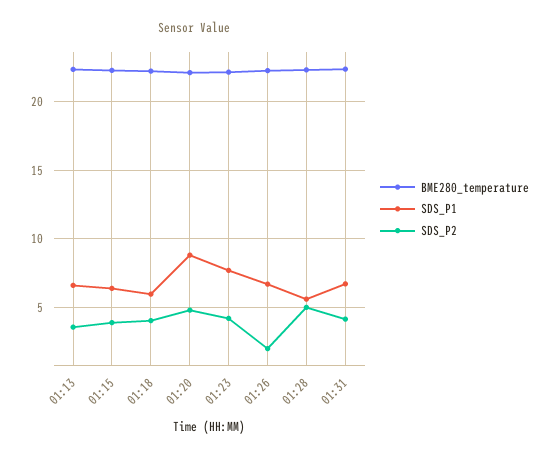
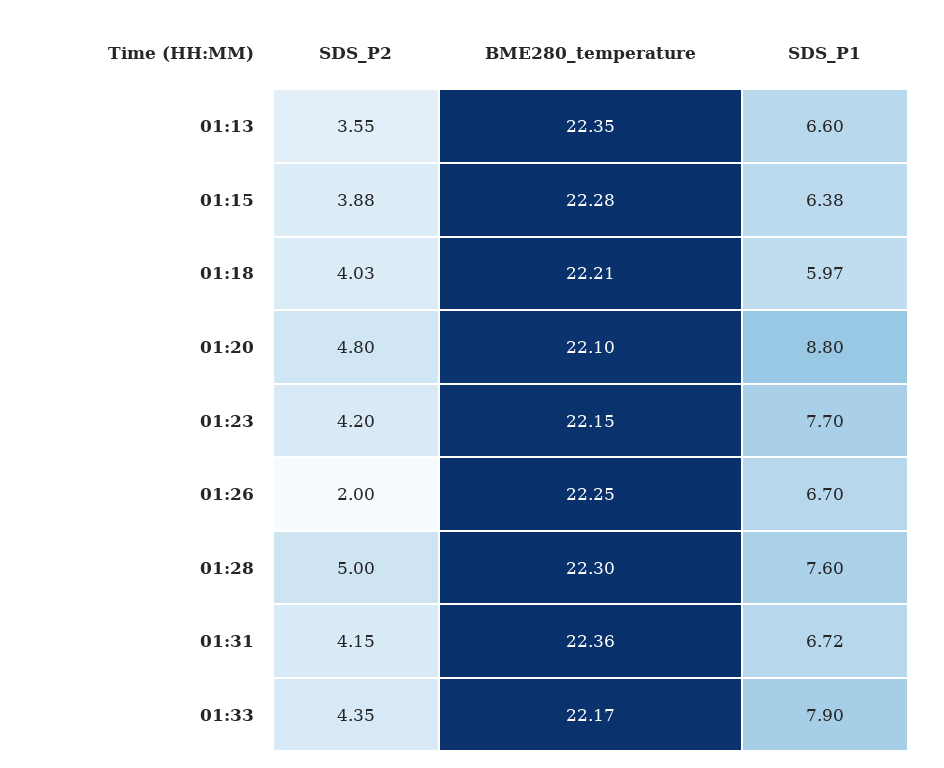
SDS_P1, 01:28: 5.5 -> 7.6
SDS_P2, 01:33: none -> 4.35
BME280_temperature, 01:33: none -> 22.17
SDS_P1, 01:33: none -> 7.9

